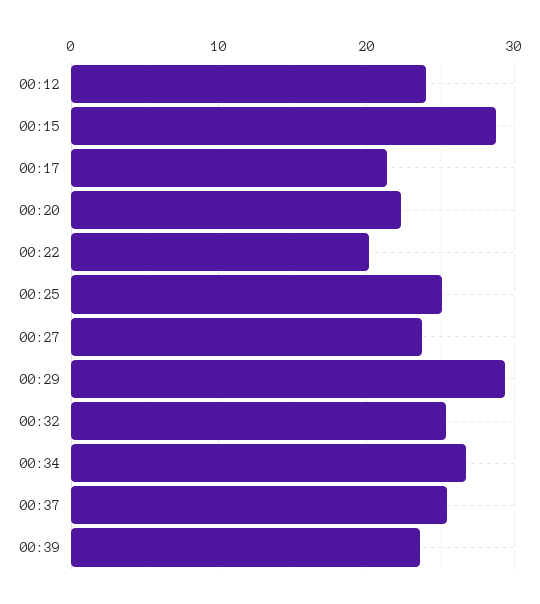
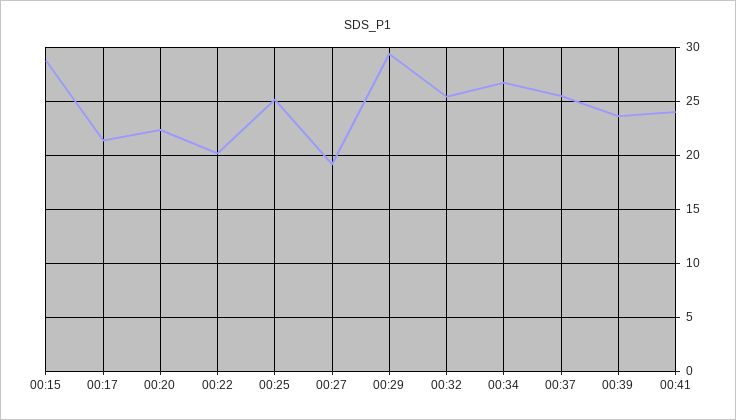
00:12: 24 -> none
00:27: 24 -> 19
00:41: none -> 24

